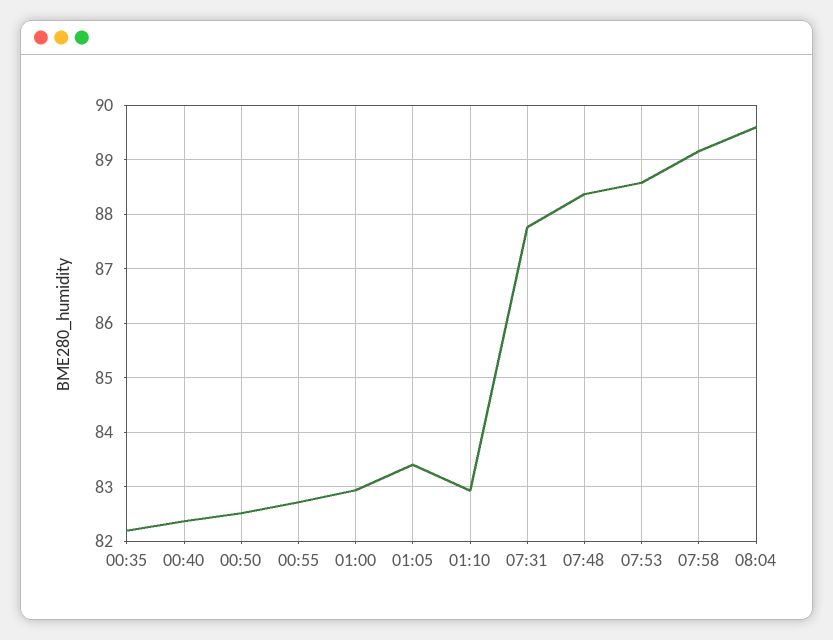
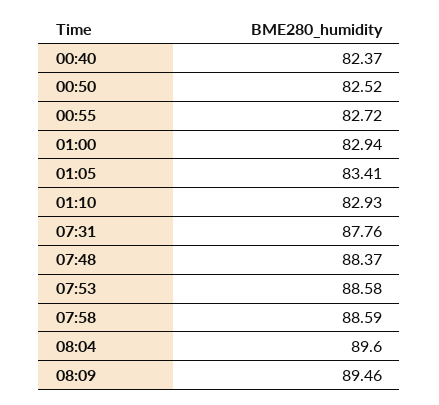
00:35: 82.2 -> none
07:58: 89.2 -> 88.59
08:09: none -> 89.46

